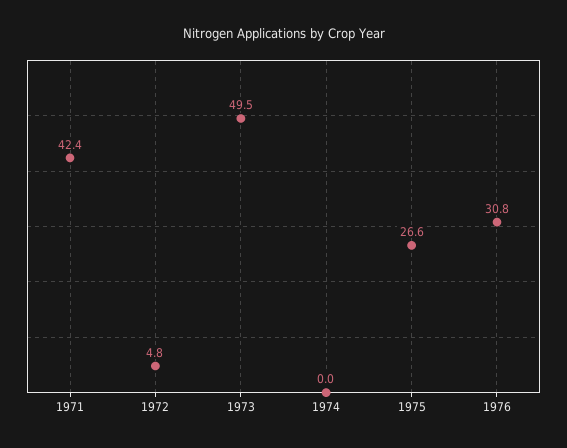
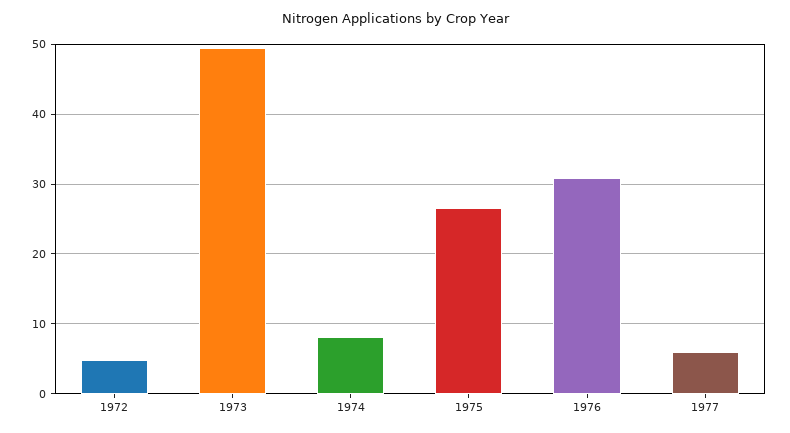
1971: 42.4 -> none
1974: 0 -> 8
1977: none -> 6

